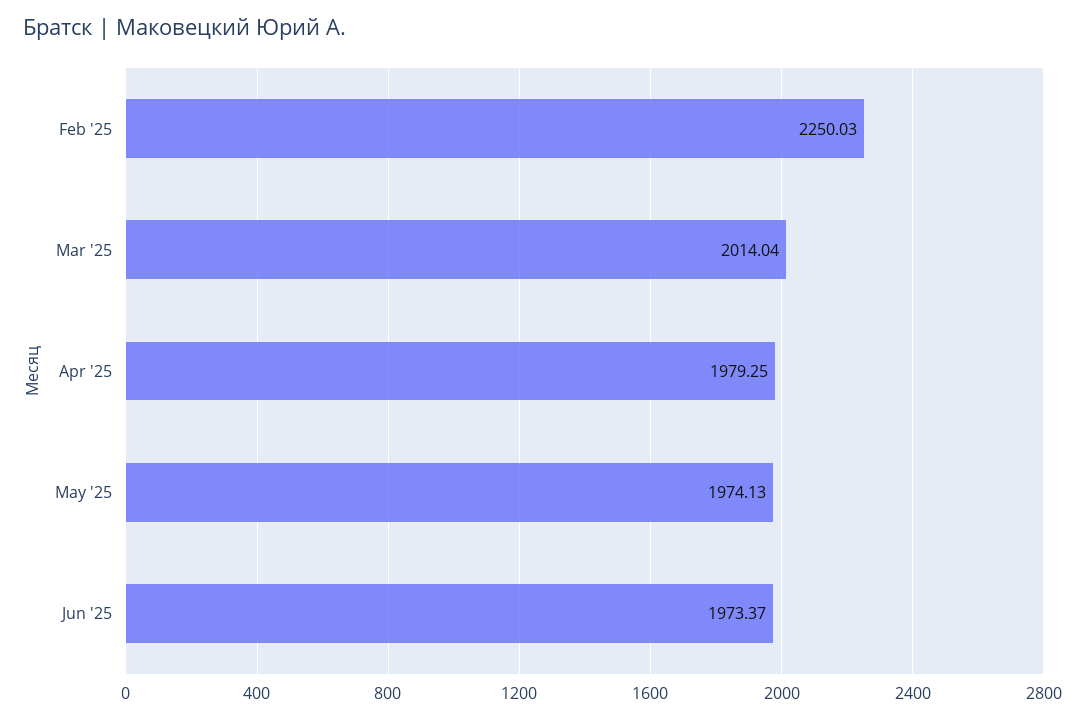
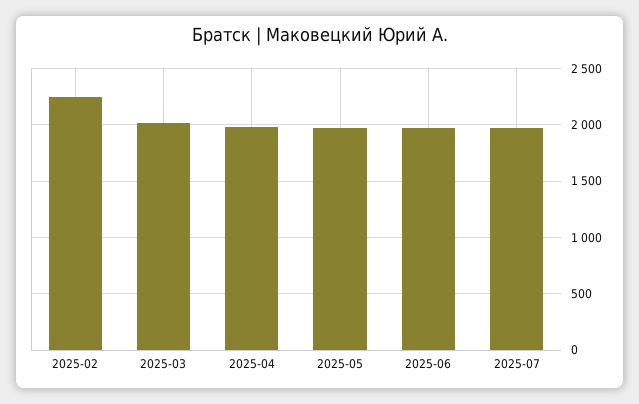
2025-07: none -> 2000

